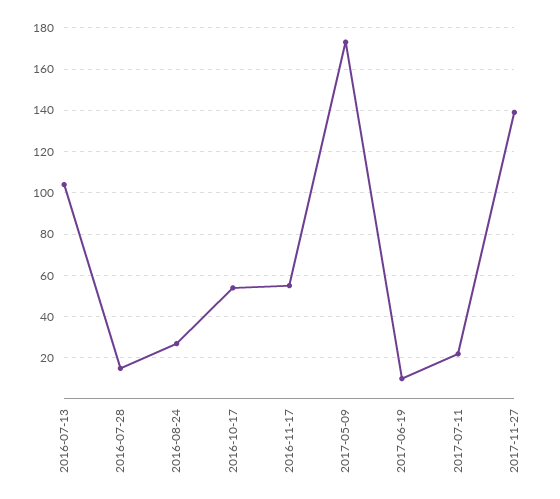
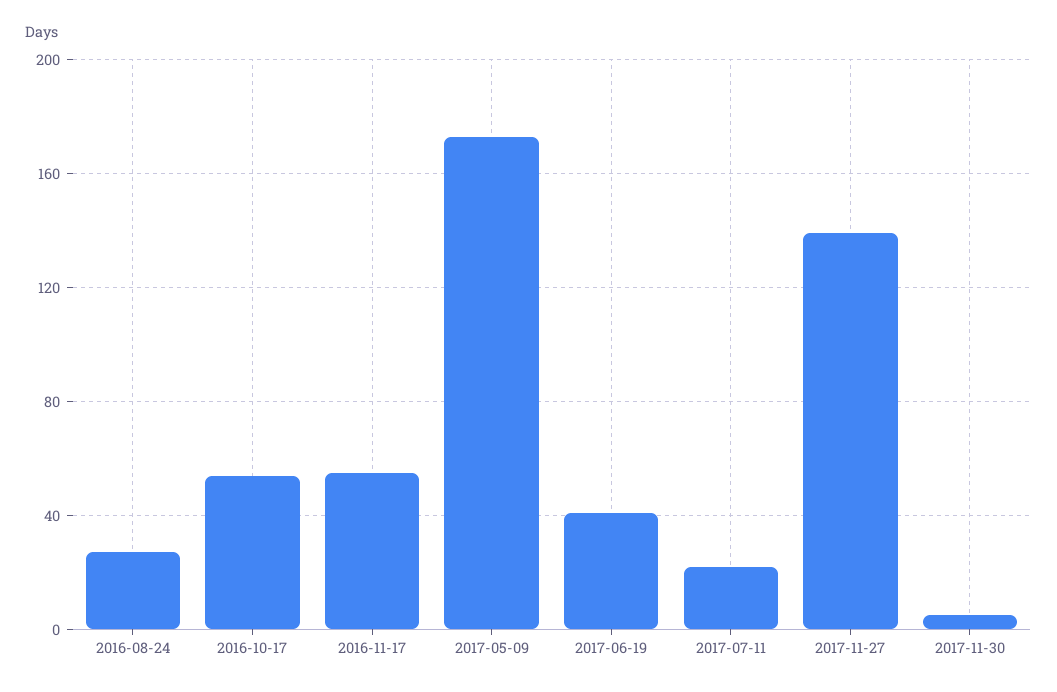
2016-07-13: 105 -> none
2016-07-28: 15 -> none
2017-06-19: 10 -> 40
2017-11-30: none -> 5

